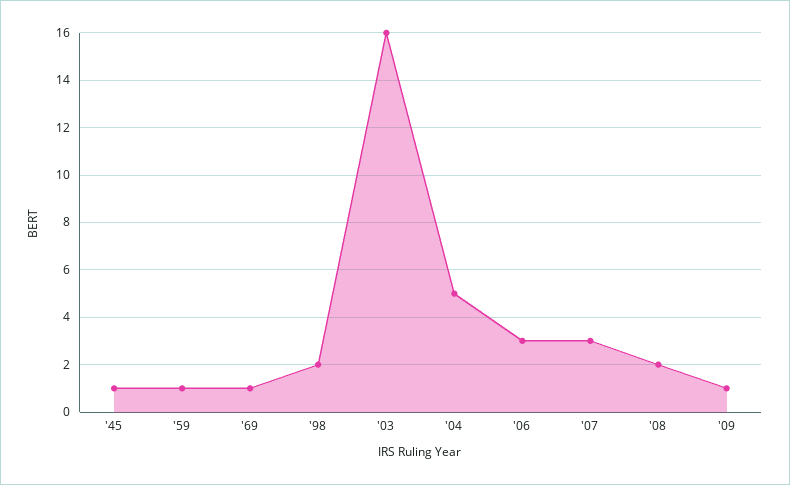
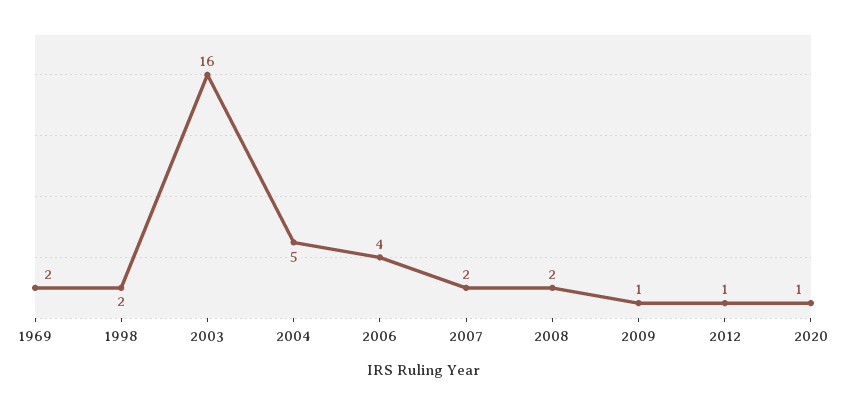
'45: 1 -> none
'59: 1 -> none
'69: 1 -> 2
'06: 3 -> 4
'07: 3 -> 2
2012: none -> 1
2020: none -> 1

